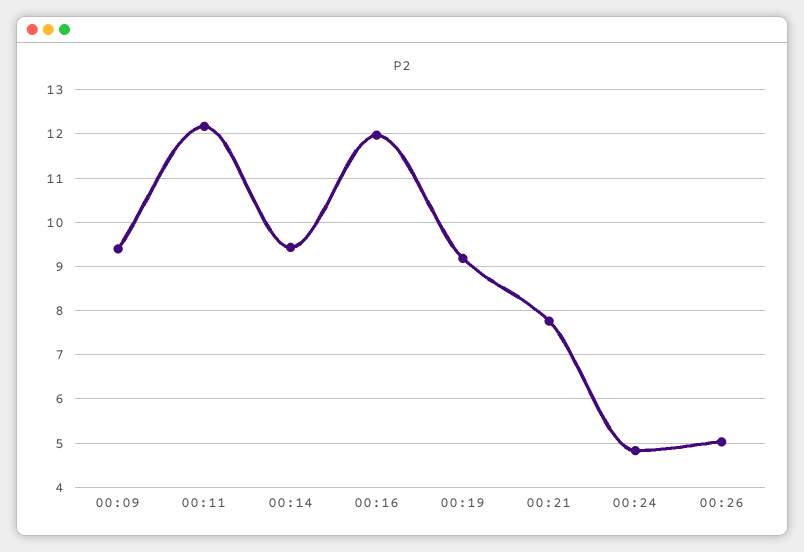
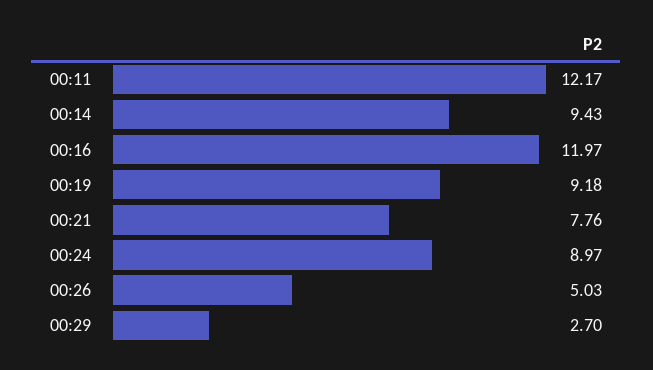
00:09: 9.4 -> none
00:24: 4.8 -> 8.97
00:29: none -> 2.7

